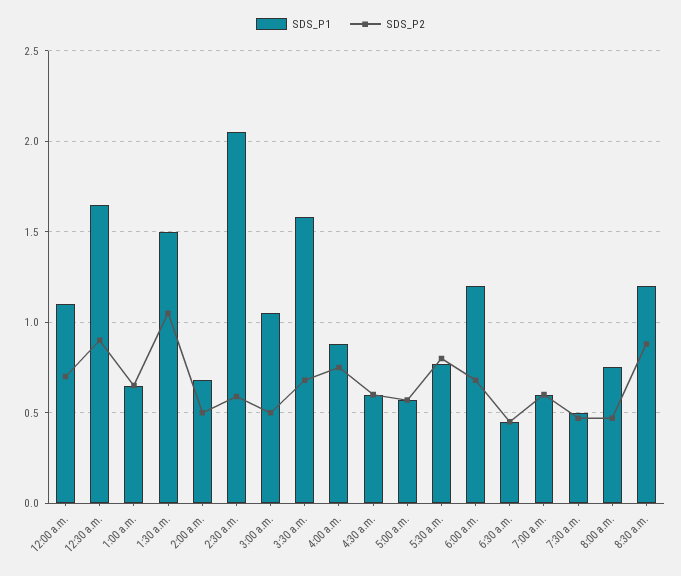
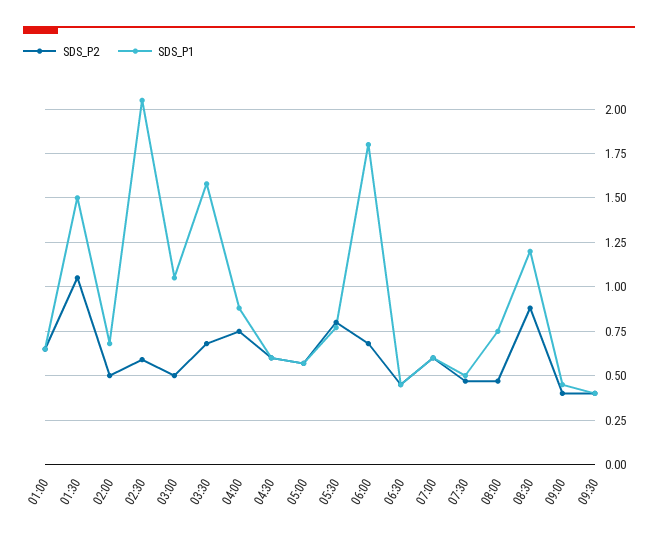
SDS_P1, 12:00 a.m.: 1.1 -> none
SDS_P2, 12:00 a.m.: 0.7 -> none
SDS_P1, 12:30 a.m.: 1.65 -> none
SDS_P2, 12:30 a.m.: 0.9 -> none
SDS_P1, 6:00 a.m.: 1.2 -> 1.8
SDS_P2, 09:00: none -> 0.4
SDS_P1, 09:00: none -> 0.45
SDS_P2, 09:30: none -> 0.4
SDS_P1, 09:30: none -> 0.4

